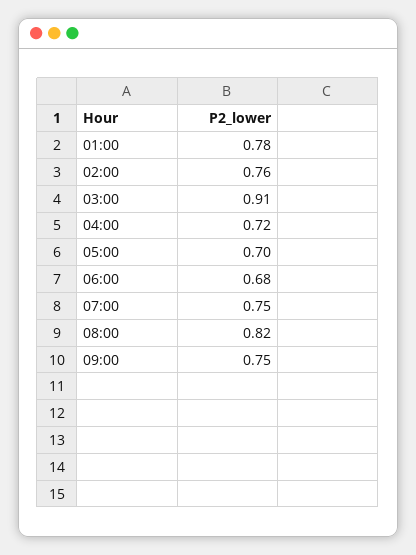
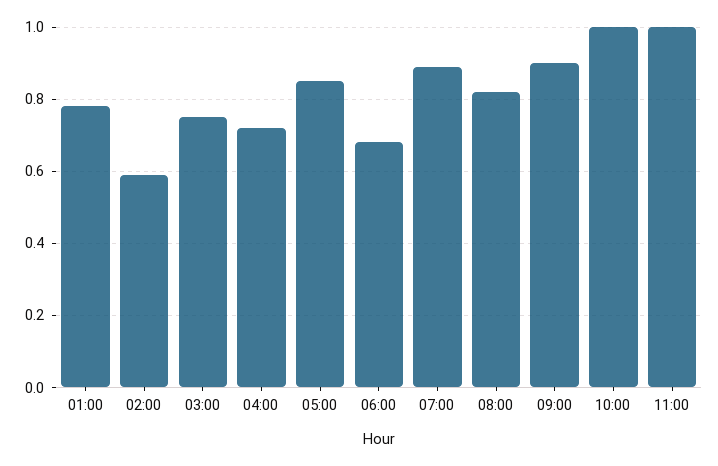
02:00: 0.76 -> 0.6
03:00: 0.91 -> 0.75
05:00: 0.7 -> 0.85
07:00: 0.75 -> 0.9
09:00: 0.75 -> 0.9
10:00: none -> 1
11:00: none -> 1

